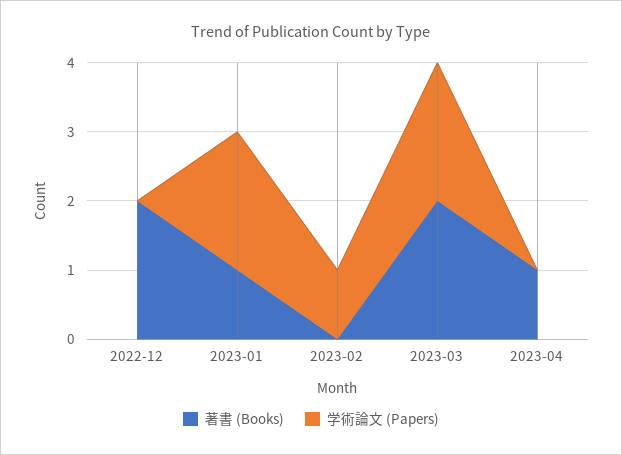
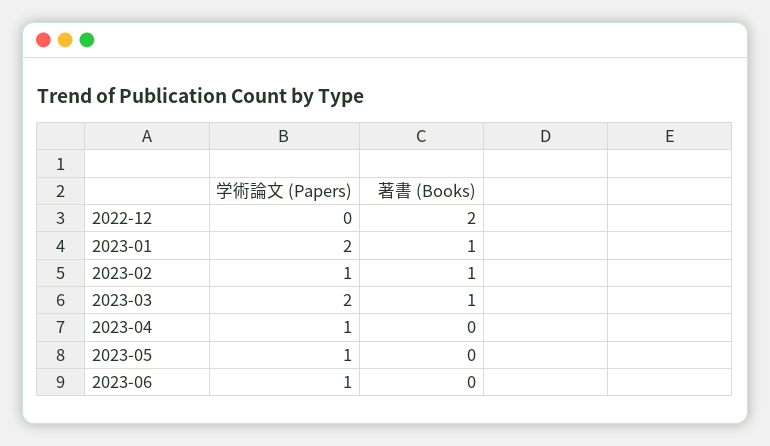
著書 (Books), 2023-02: 0 -> 1
著書 (Books), 2023-03: 2 -> 1
著書 (Books), 2023-04: 1 -> 0
学術論文 (Papers), 2023-04: 0 -> 1
学術論文 (Papers), 2023-05: none -> 1
著書 (Books), 2023-05: none -> 0
学術論文 (Papers), 2023-06: none -> 1
著書 (Books), 2023-06: none -> 0

